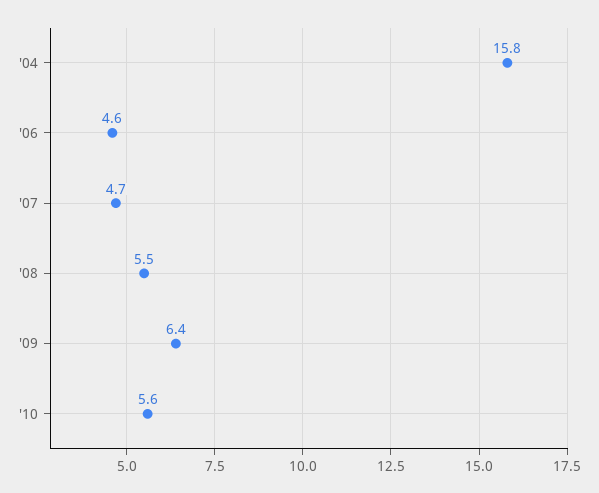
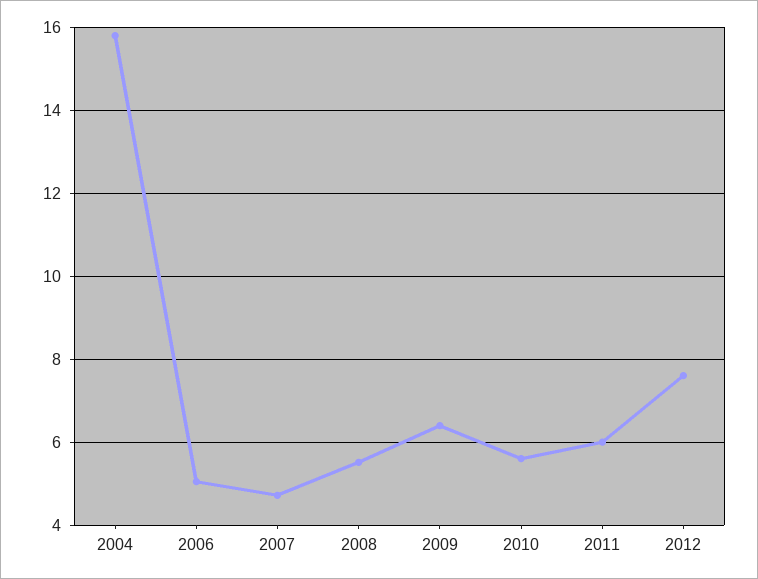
'06: 4.6 -> 5
2011: none -> 6
2012: none -> 7.6

